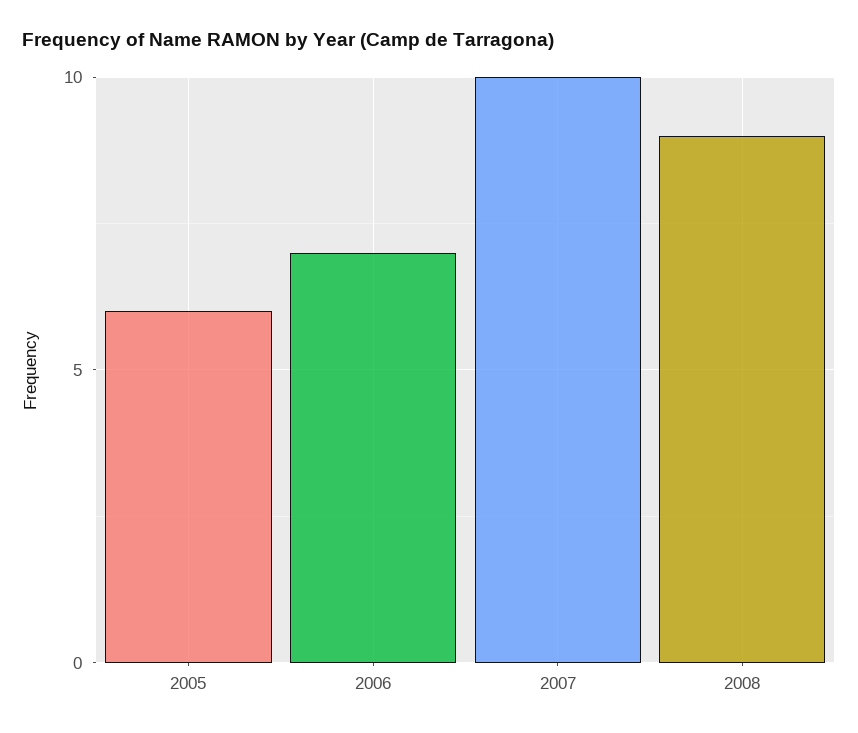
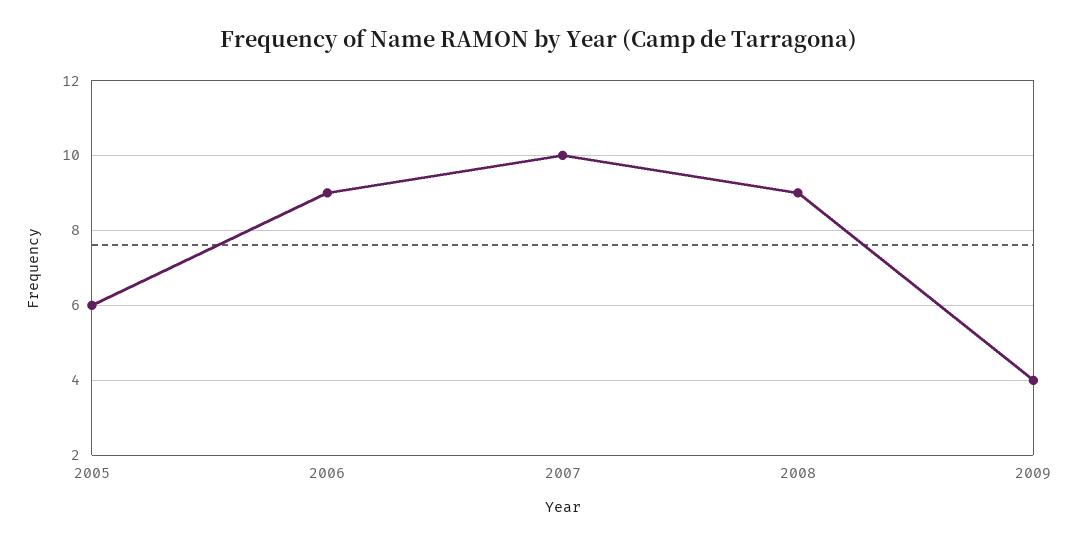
2006: 7 -> 9
2009: none -> 4

